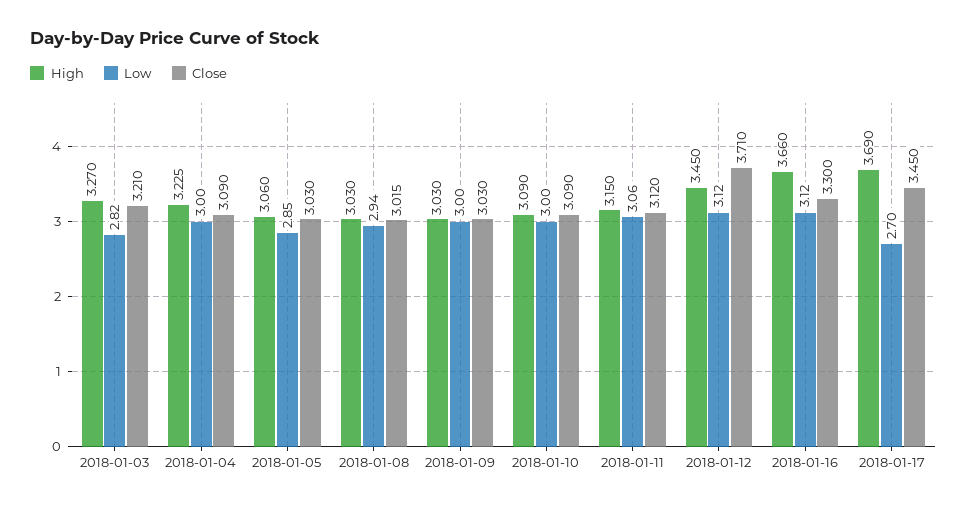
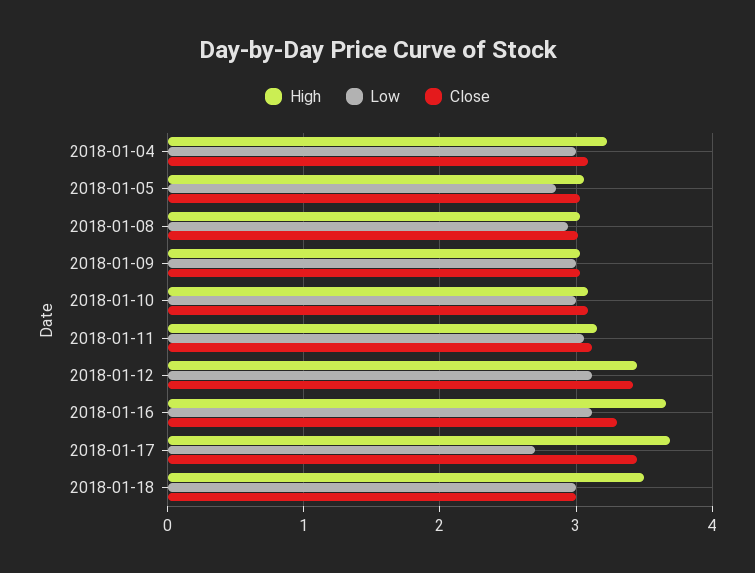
High, 2018-01-03: 3.27 -> none
Low, 2018-01-03: 2.82 -> none
Close, 2018-01-03: 3.21 -> none
Close, 2018-01-12: 3.71 -> 3.4
High, 2018-01-18: none -> 3.5
Low, 2018-01-18: none -> 3
Close, 2018-01-18: none -> 3

